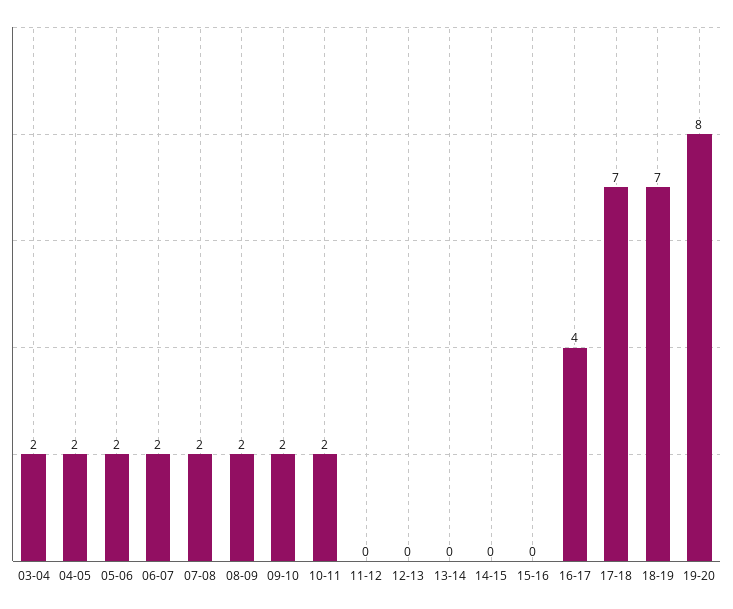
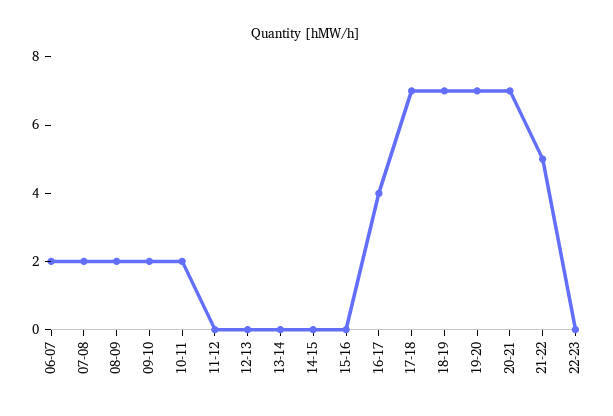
03-04: 2 -> none
04-05: 2 -> none
05-06: 2 -> none
19-20: 8 -> 7
20-21: none -> 7
21-22: none -> 5
22-23: none -> 0

